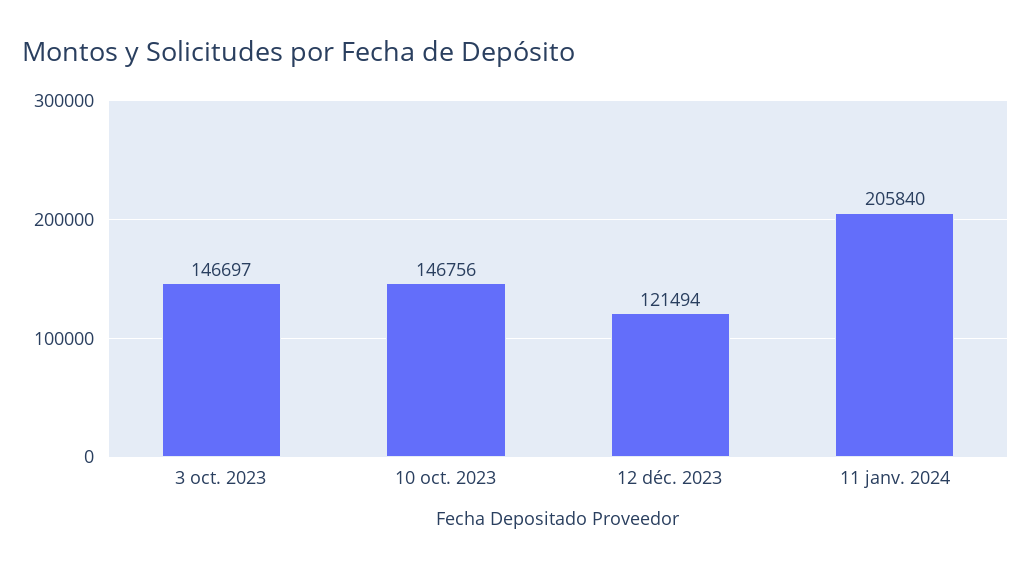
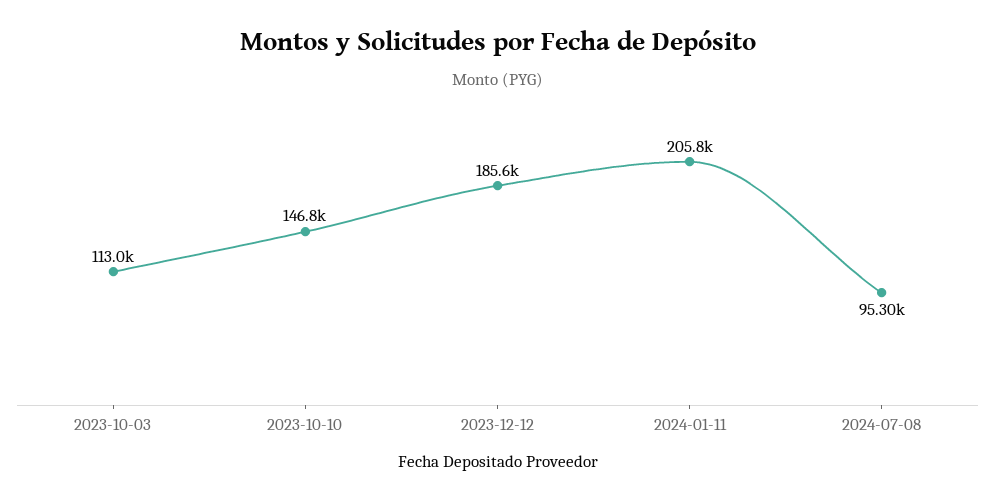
3 oct. 2023: 146697 -> 113000
12 déc. 2023: 121494 -> 185600
2024-07-08: none -> 95300

